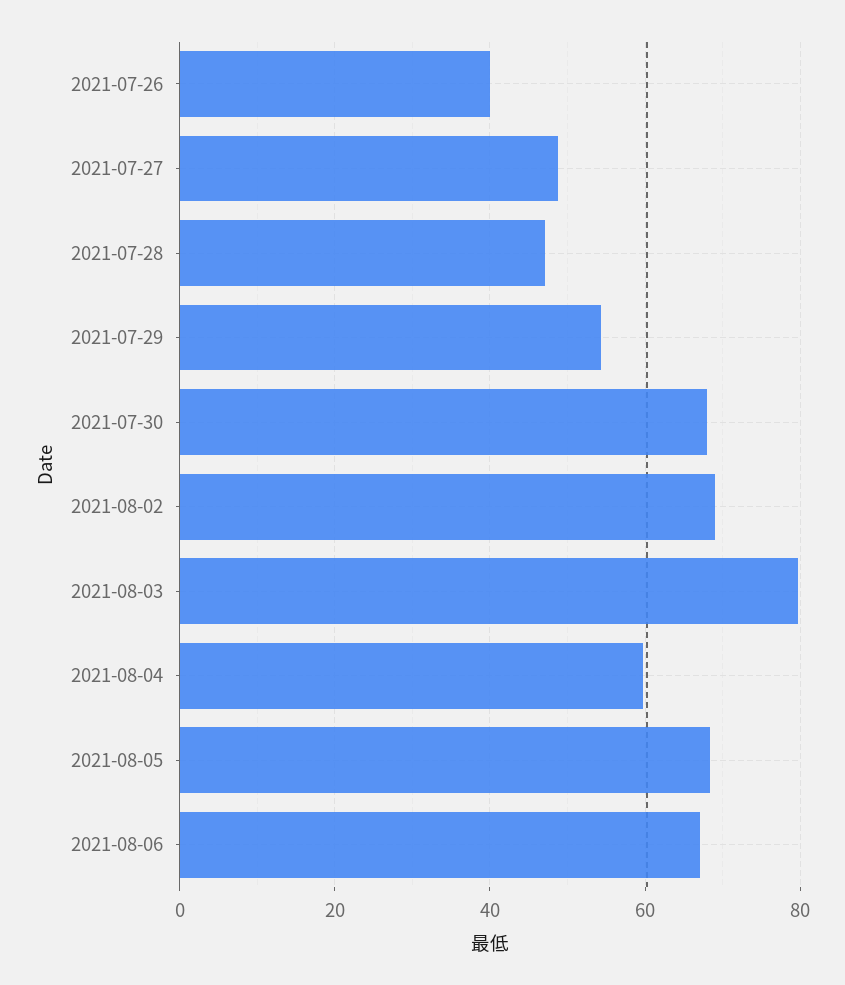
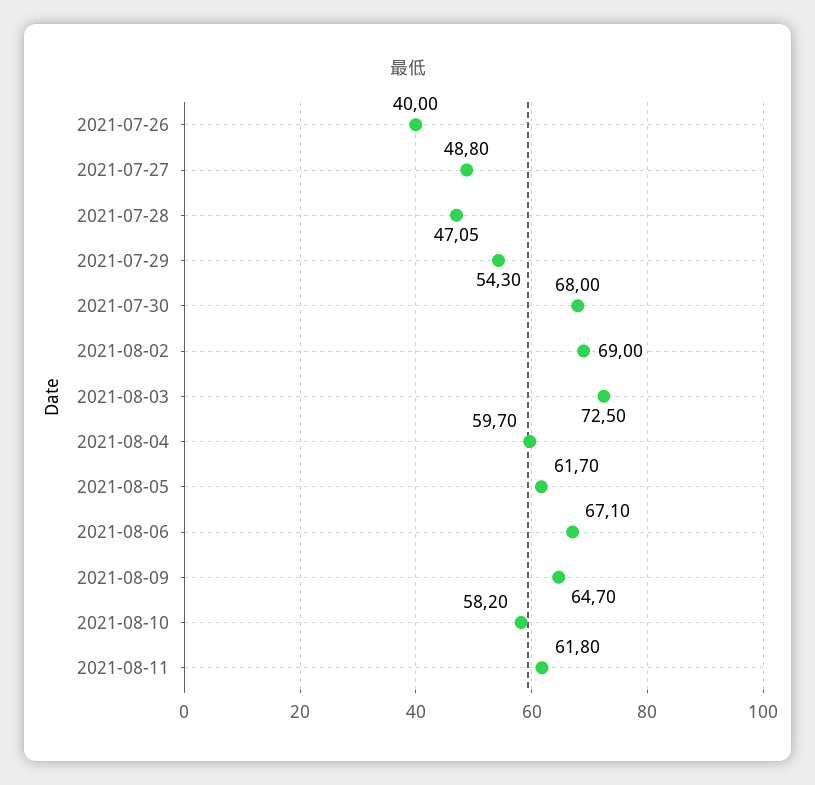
2021-08-03: 80 -> 72.5
2021-08-05: 68 -> 61.7
2021-08-09: none -> 64.7
2021-08-10: none -> 58.2
2021-08-11: none -> 61.8

